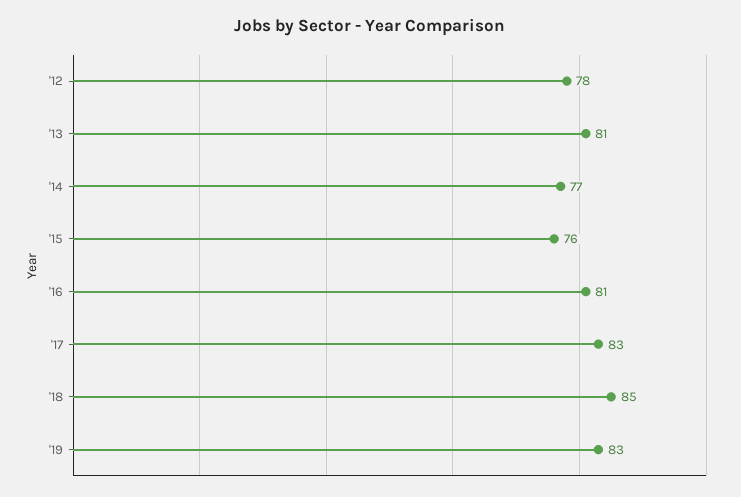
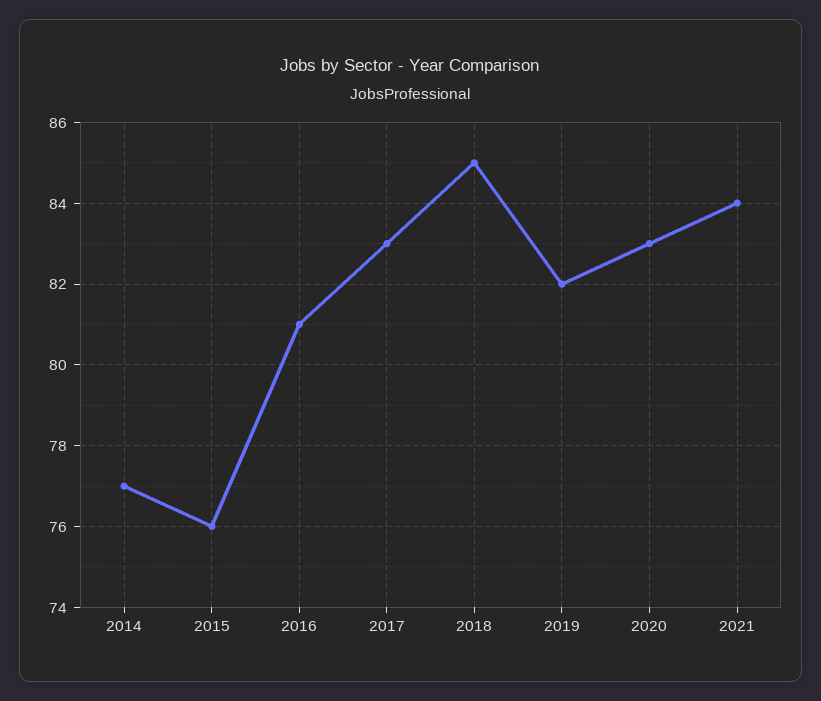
'12: 78 -> none
'13: 81 -> none
'19: 83 -> 82
2020: none -> 83
2021: none -> 84

